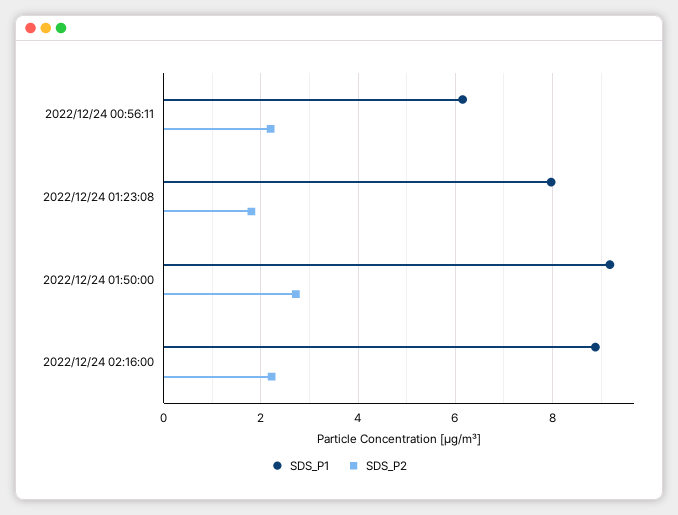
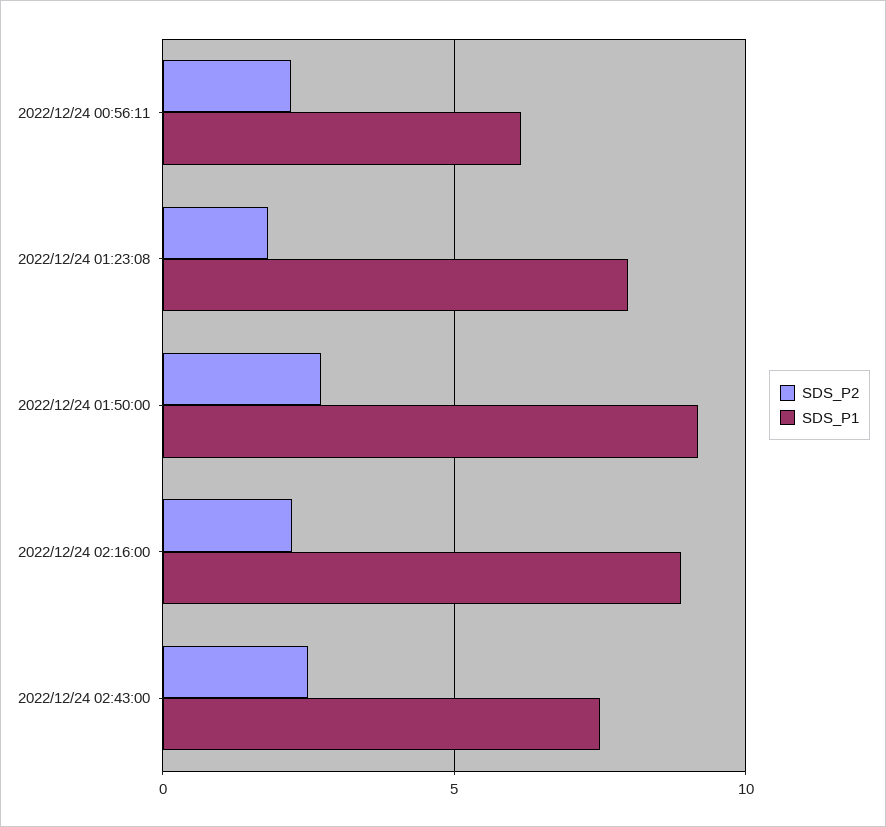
SDS_P2, 2022/12/24 02:43:00: none -> 2.5
SDS_P1, 2022/12/24 02:43:00: none -> 7.5

